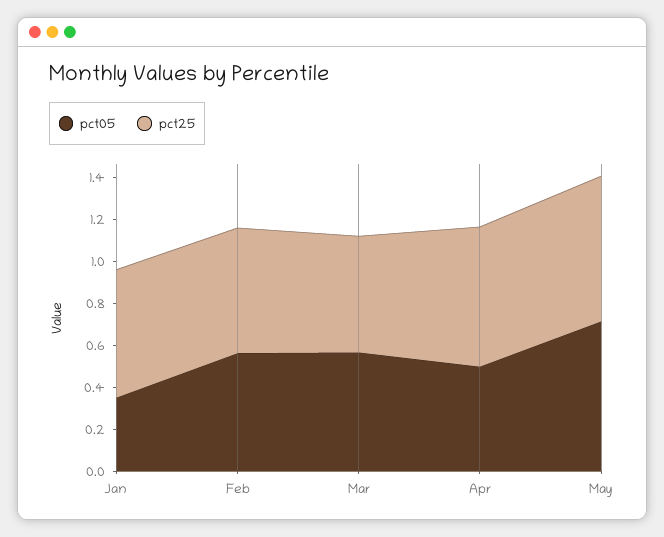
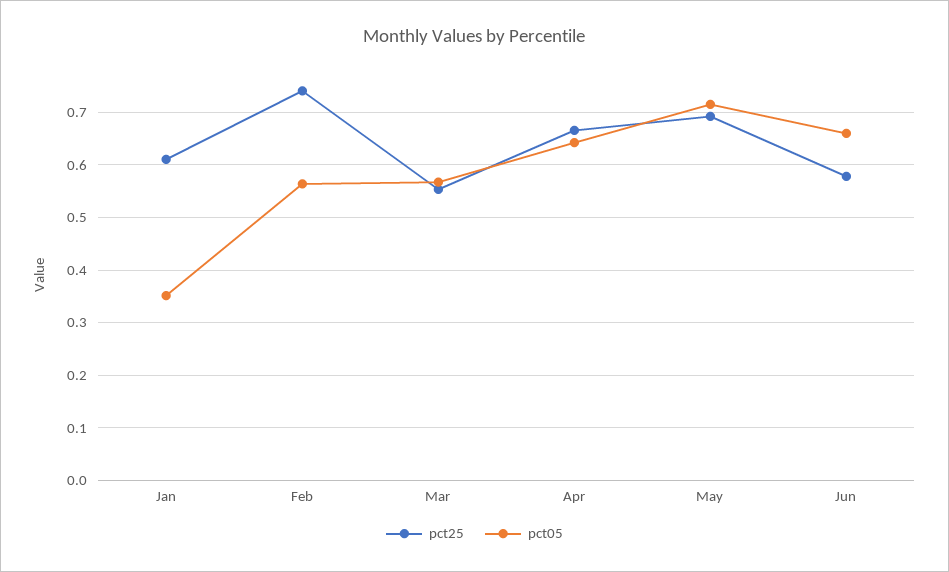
pct25, Feb: 0.6 -> 0.74
pct05, Apr: 0.5 -> 0.64
pct25, Jun: none -> 0.58
pct05, Jun: none -> 0.66

